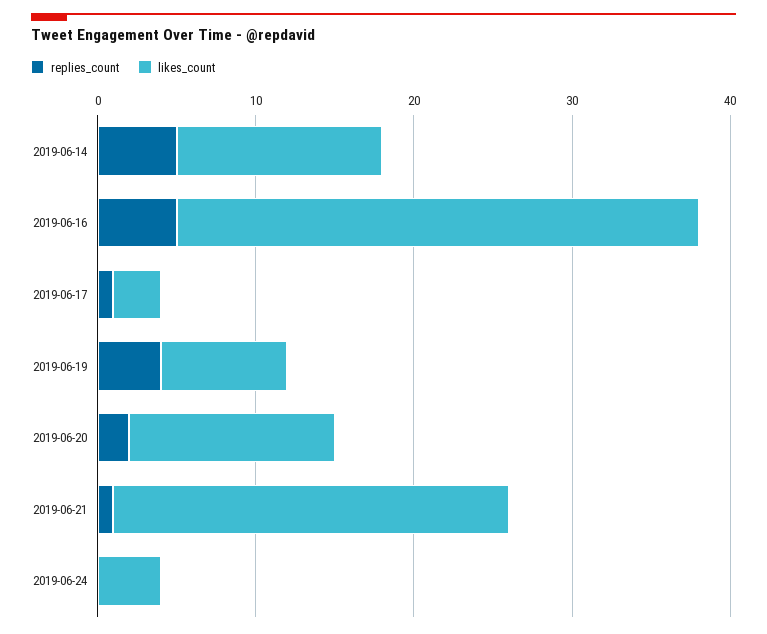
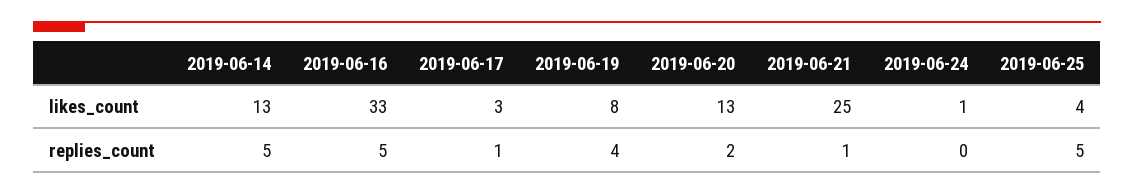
likes_count, 2019-06-24: 4 -> 1
likes_count, 2019-06-25: none -> 4
replies_count, 2019-06-25: none -> 5

